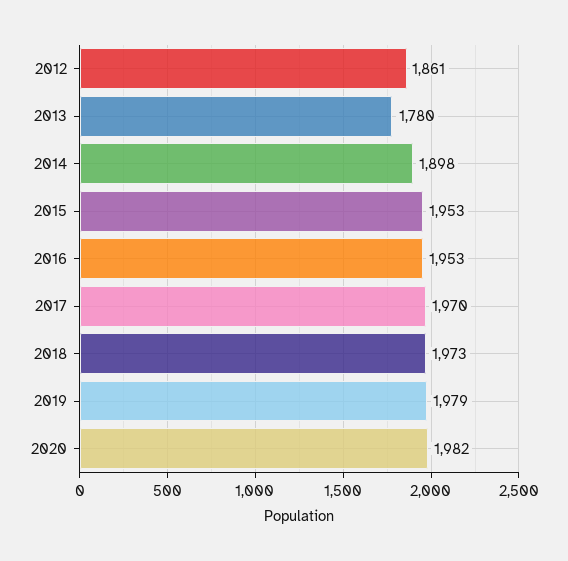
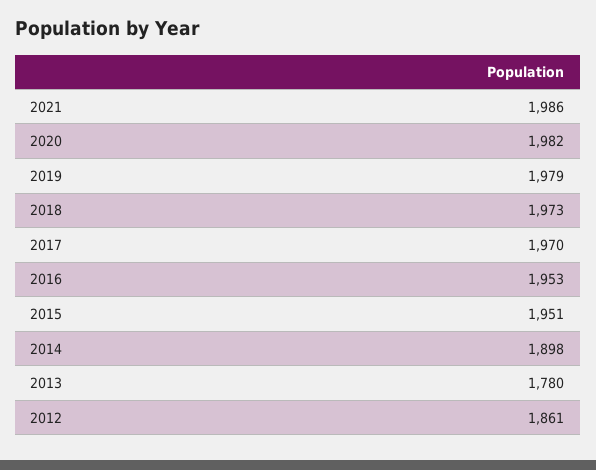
2015: 1953 -> 1951
2021: none -> 1986

